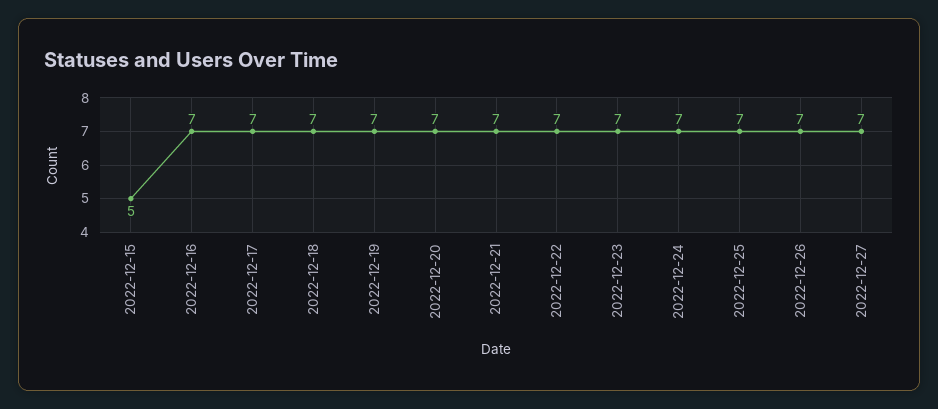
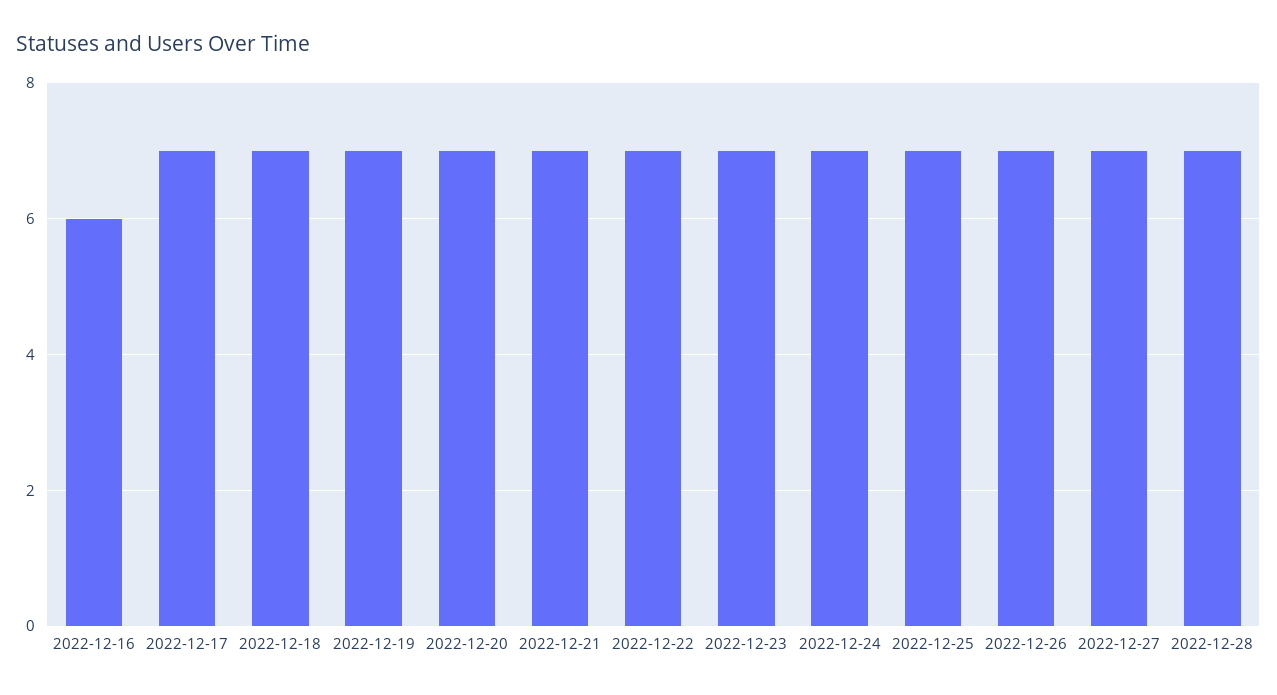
2022-12-15: 5 -> none
2022-12-16: 7 -> 6
2022-12-28: none -> 7

